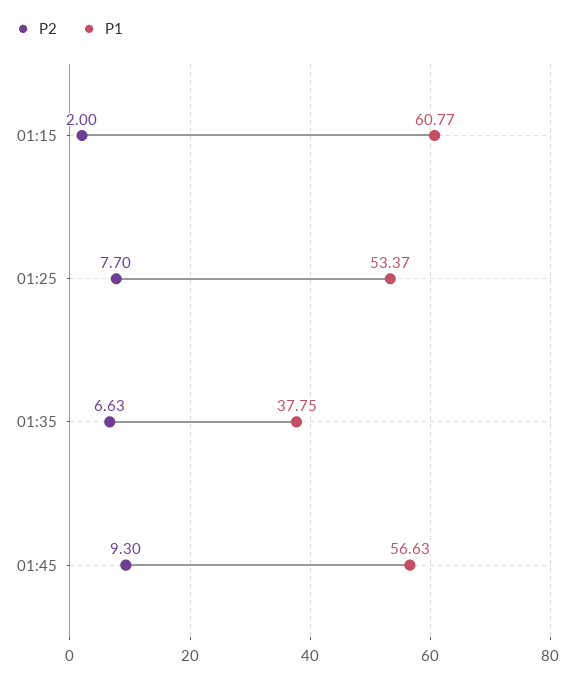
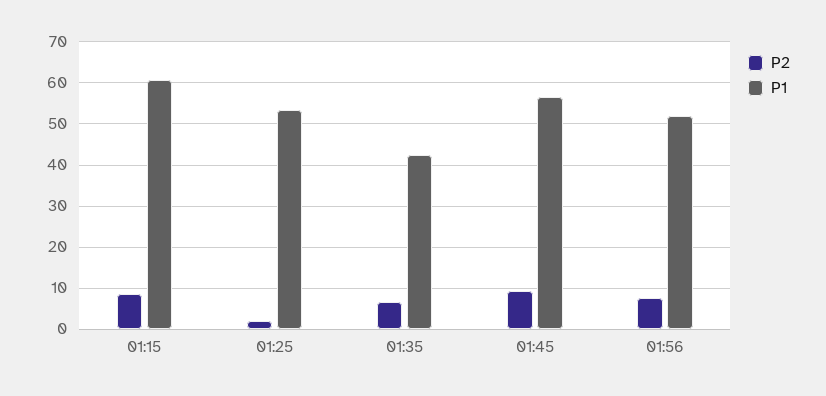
P2, 01:15: 2 -> 8
P2, 01:25: 7.7 -> 2
P1, 01:35: 37.75 -> 42
P2, 01:56: none -> 8
P1, 01:56: none -> 52

